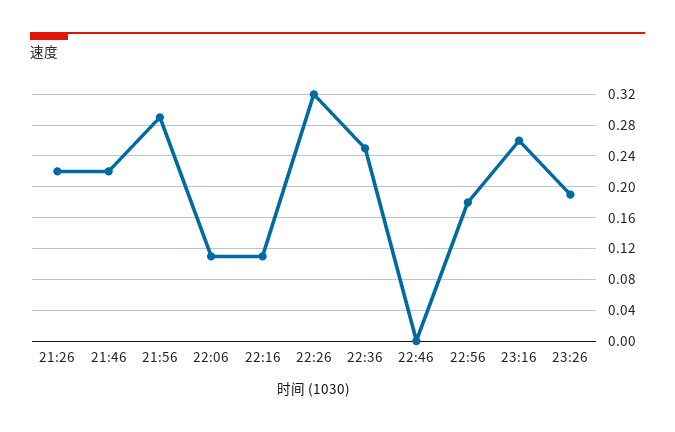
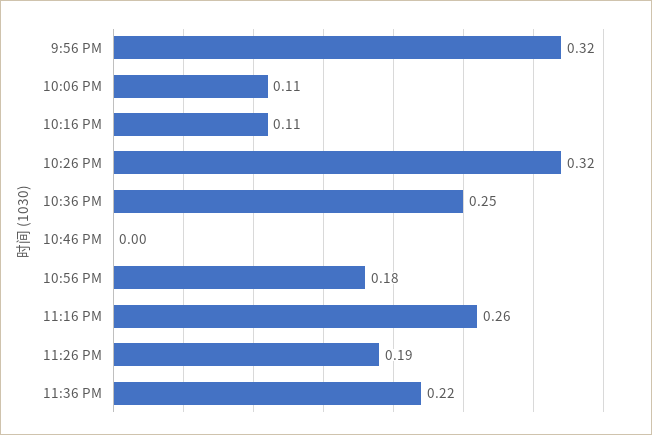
21:26: 0.22 -> none
21:46: 0.22 -> none
21:56: 0.29 -> 0.32
11:36 PM: none -> 0.22

